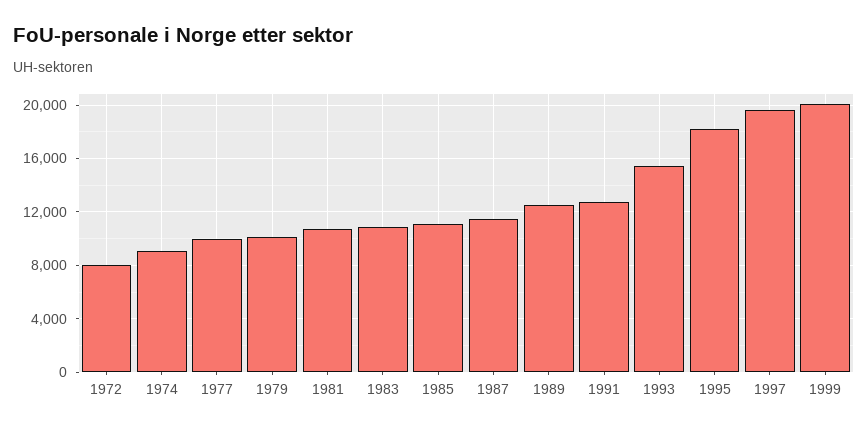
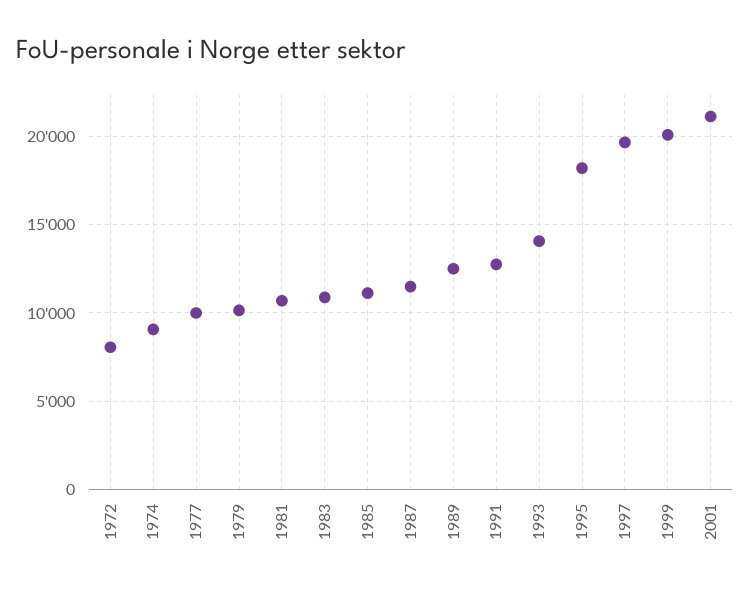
1993: 15500 -> 14000
2001: none -> 21000

